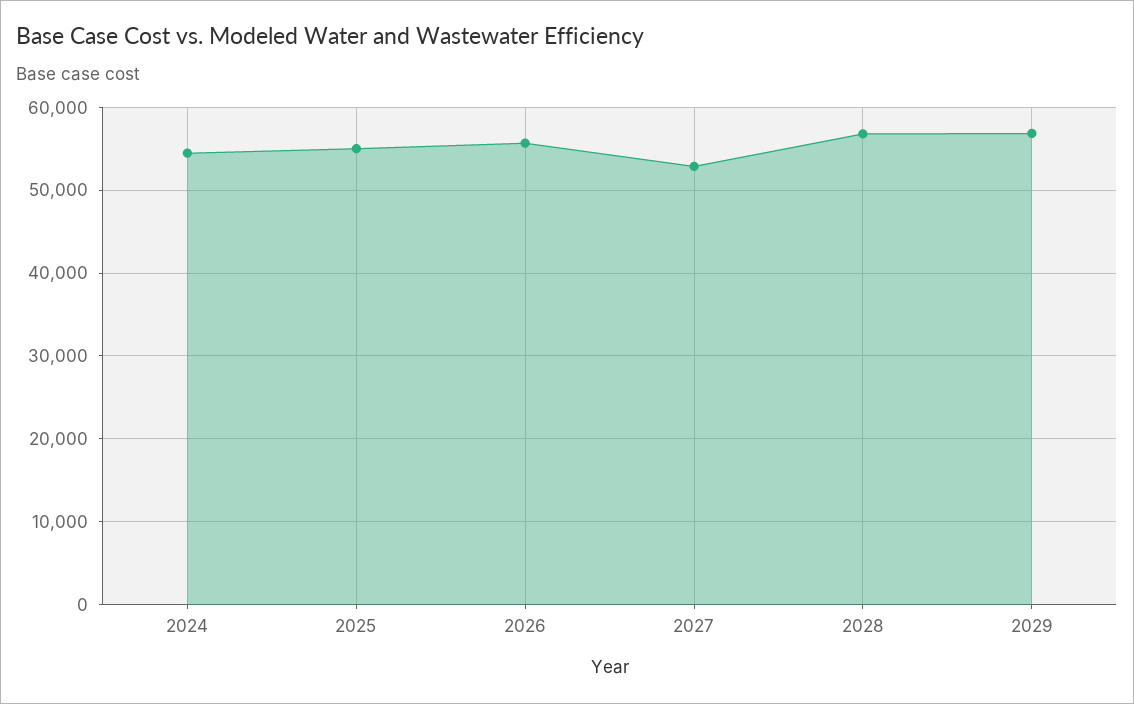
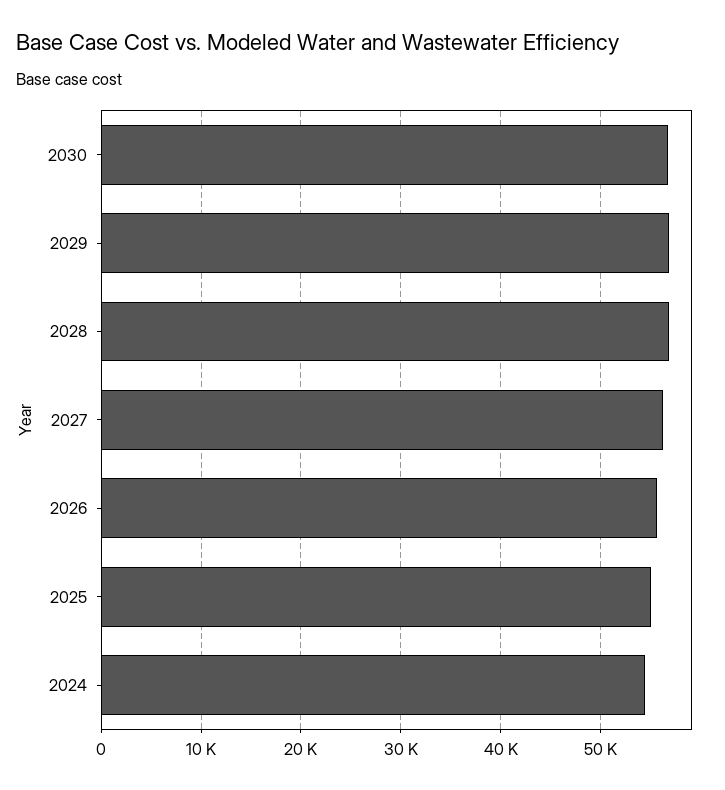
2027: 53000 -> 56000
2030: none -> 57000

